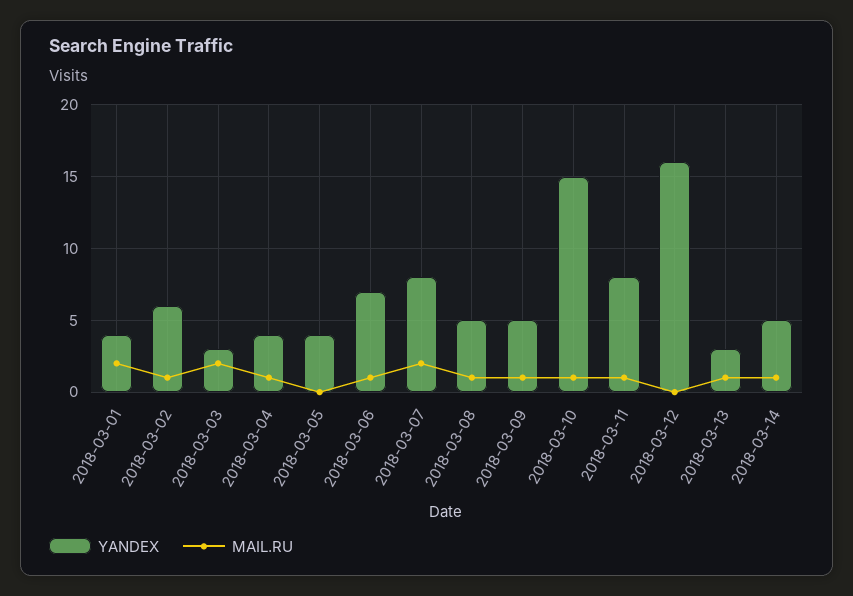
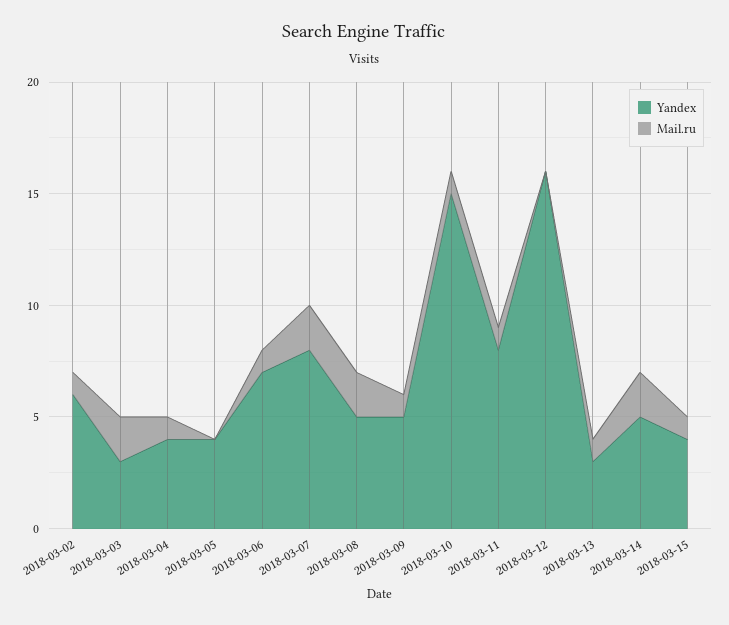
YANDEX, 2018-03-01: 4 -> none
MAIL.RU, 2018-03-01: 2 -> none
MAIL.RU, 2018-03-08: 1 -> 2
MAIL.RU, 2018-03-14: 1 -> 2
YANDEX, 2018-03-15: none -> 4
MAIL.RU, 2018-03-15: none -> 1

